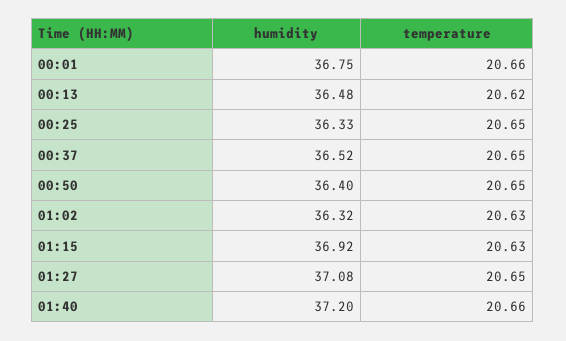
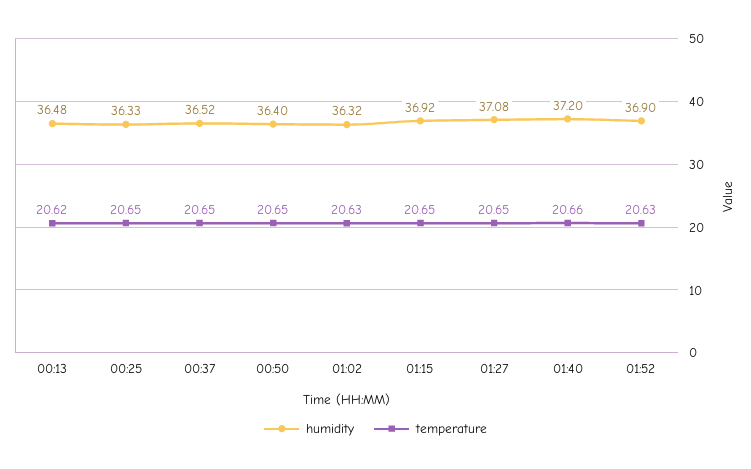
humidity, 00:01: 36.75 -> none
temperature, 00:01: 20.66 -> none
temperature, 01:15: 20.63 -> 20.65
humidity, 01:52: none -> 36.9
temperature, 01:52: none -> 20.63

